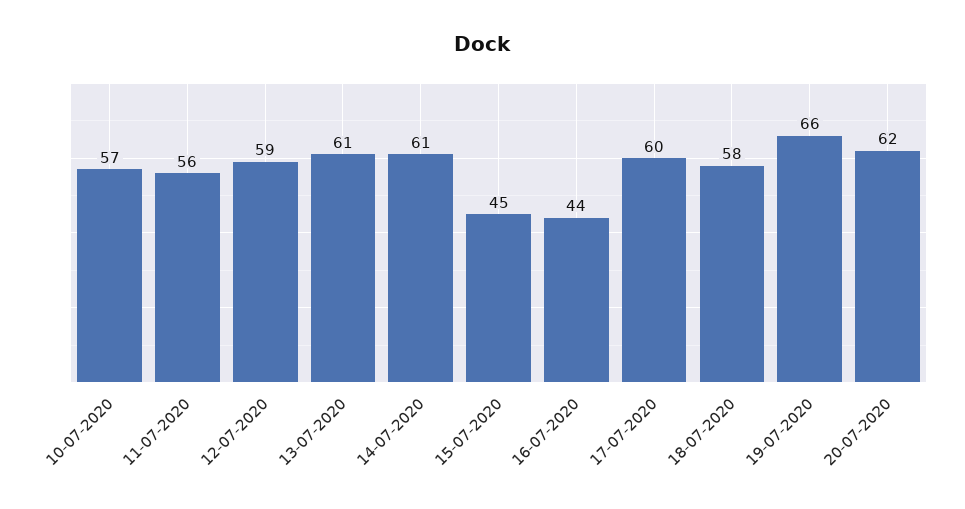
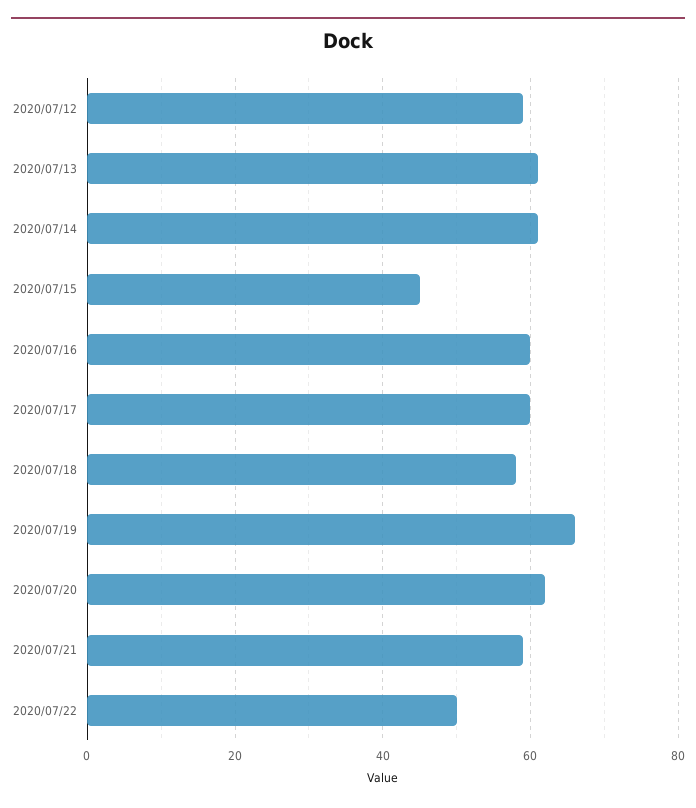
10-07-2020: 57 -> none
11-07-2020: 56 -> none
16-07-2020: 44 -> 60
2020/07/21: none -> 60
2020/07/22: none -> 50

